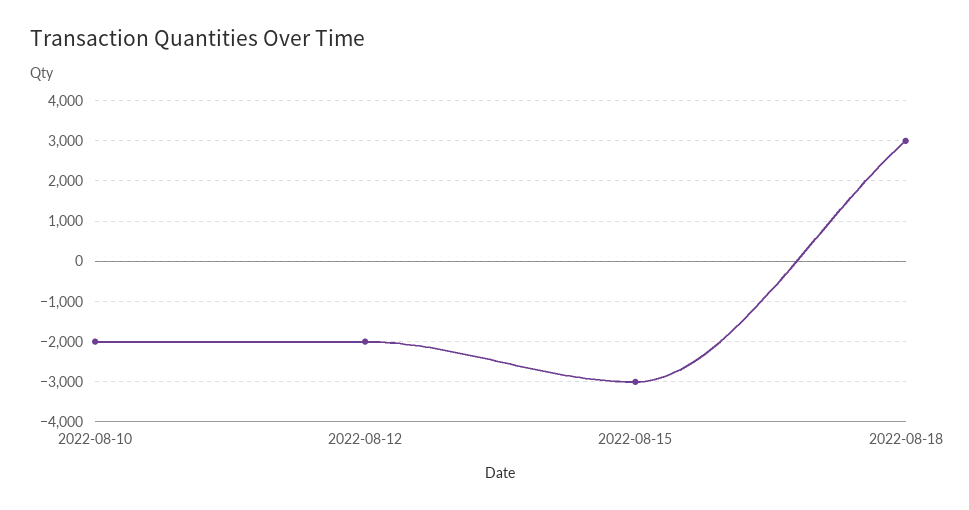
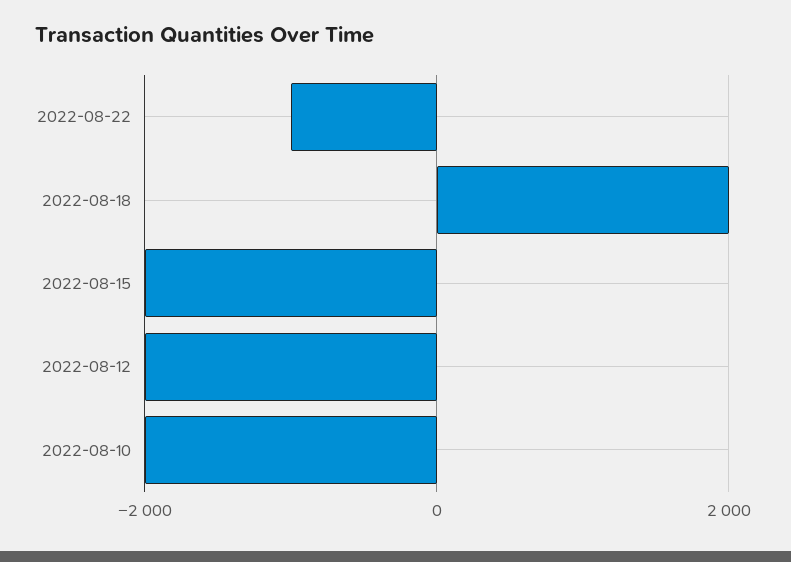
2022-08-15: -3000 -> -2000
2022-08-18: 3000 -> 2000
2022-08-22: none -> -1000

